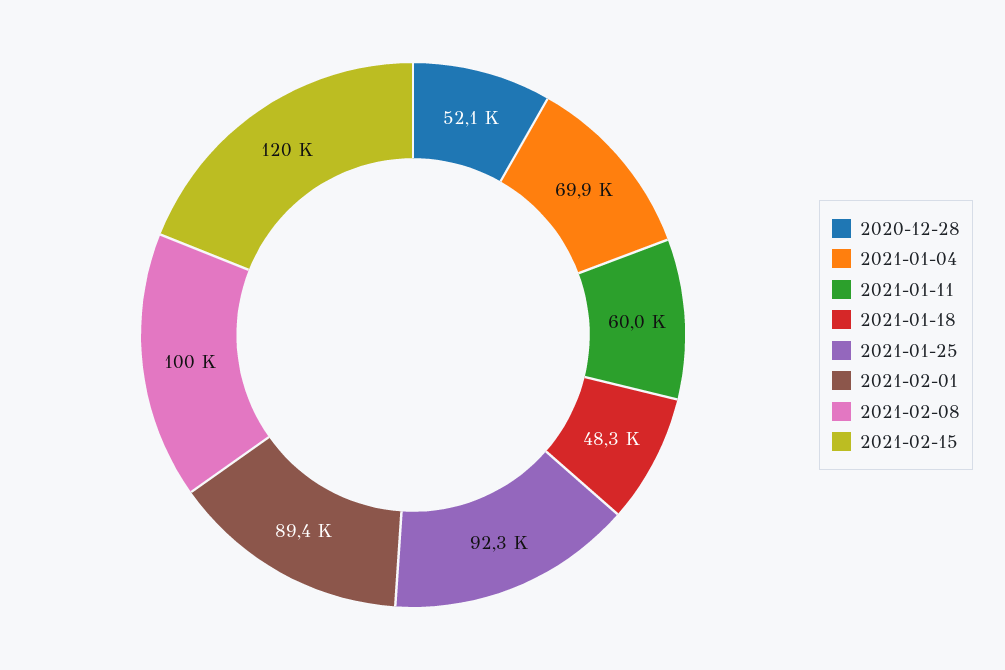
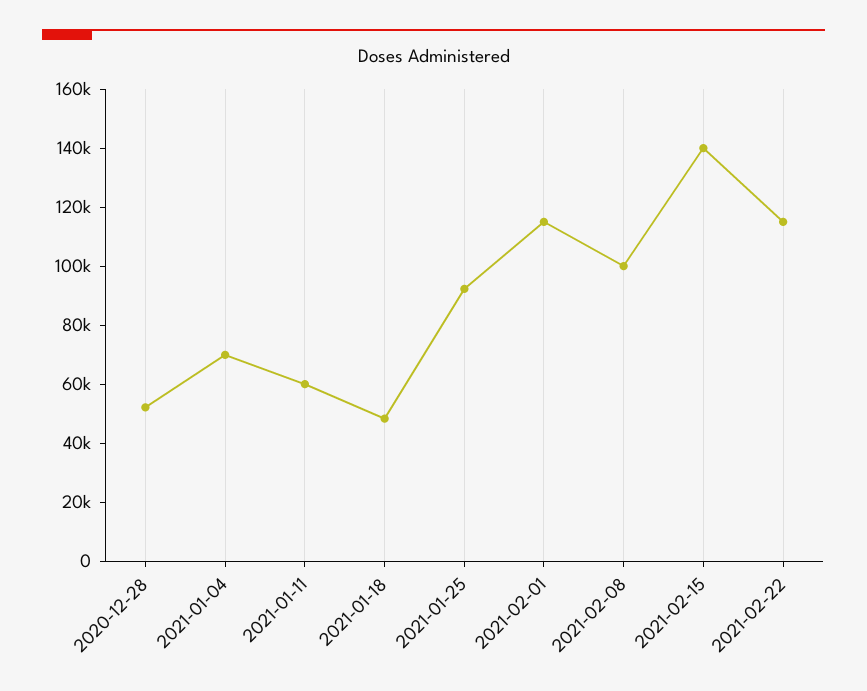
2021-02-01: 89400 -> 115000
2021-02-15: 120000 -> 140000
2021-02-22: none -> 115000

